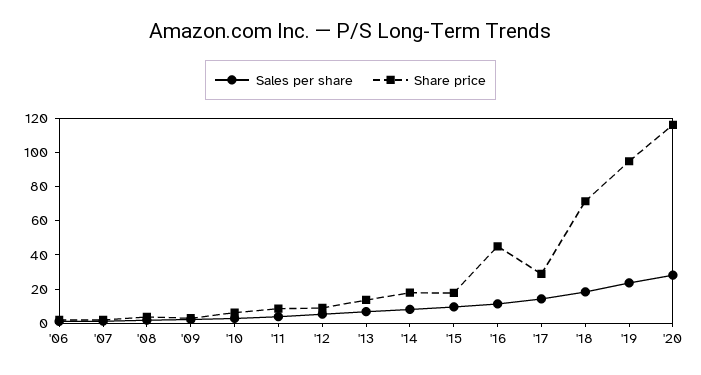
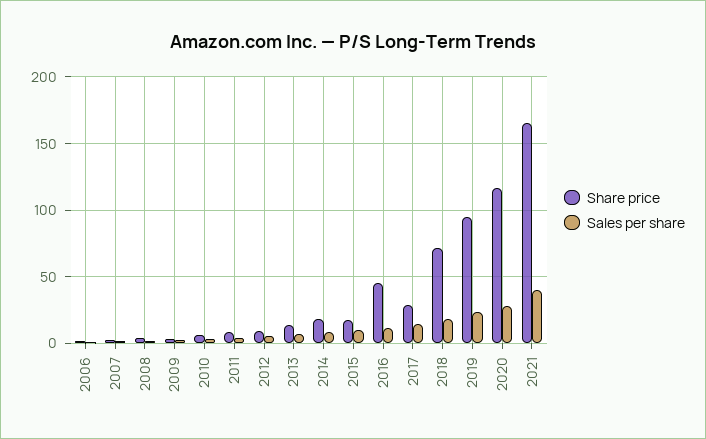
Share price, 2021: none -> 165
Sales per share, 2021: none -> 40

